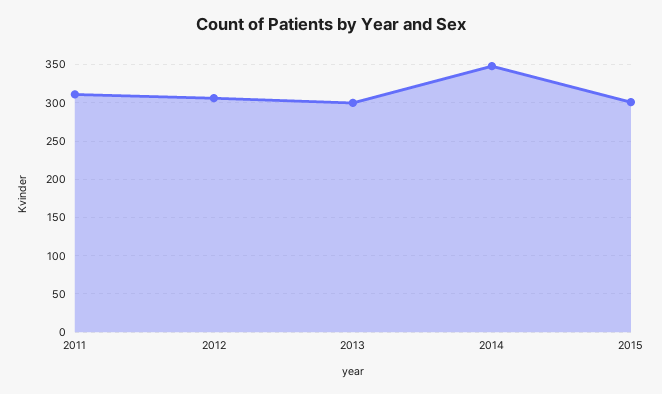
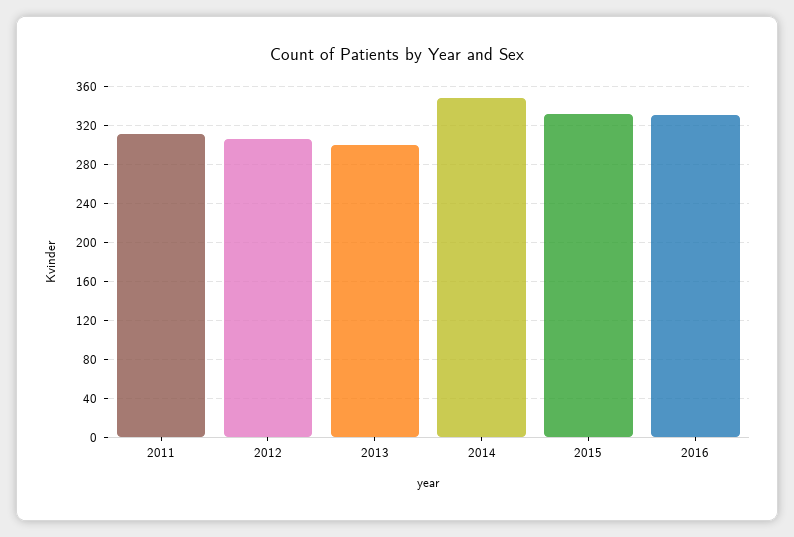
2015: 300 -> 330
2016: none -> 330

